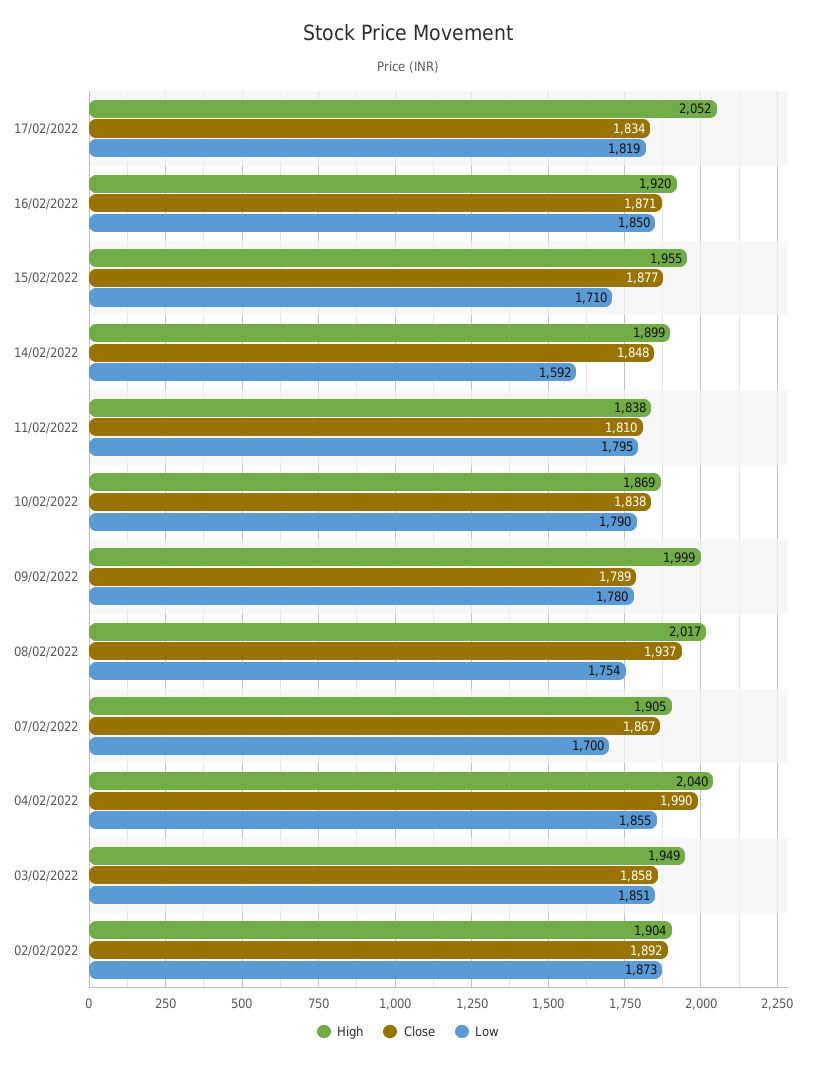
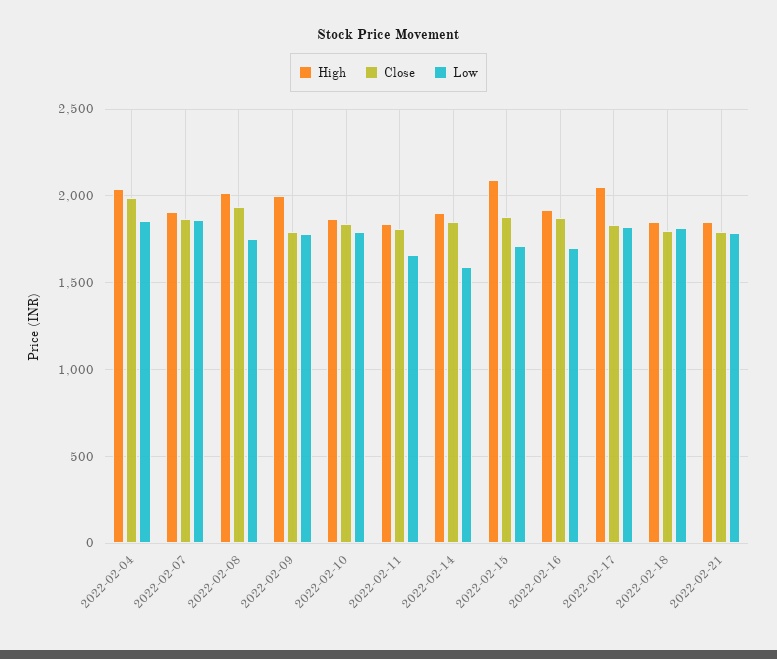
Low, 16/02/2022: 1850 -> 1700
High, 15/02/2022: 1955 -> 2100
Low, 11/02/2022: 1795 -> 1650
Low, 07/02/2022: 1700 -> 1850
High, 03/02/2022: 1949 -> none
Close, 03/02/2022: 1858 -> none
Low, 03/02/2022: 1851 -> none
High, 02/02/2022: 1904 -> none
Close, 02/02/2022: 1892 -> none
Low, 02/02/2022: 1873 -> none
High, 2022-02-18: none -> 1850
Close, 2022-02-18: none -> 1800
Low, 2022-02-18: none -> 1800
High, 2022-02-21: none -> 1850
Close, 2022-02-21: none -> 1800
Low, 2022-02-21: none -> 1800

